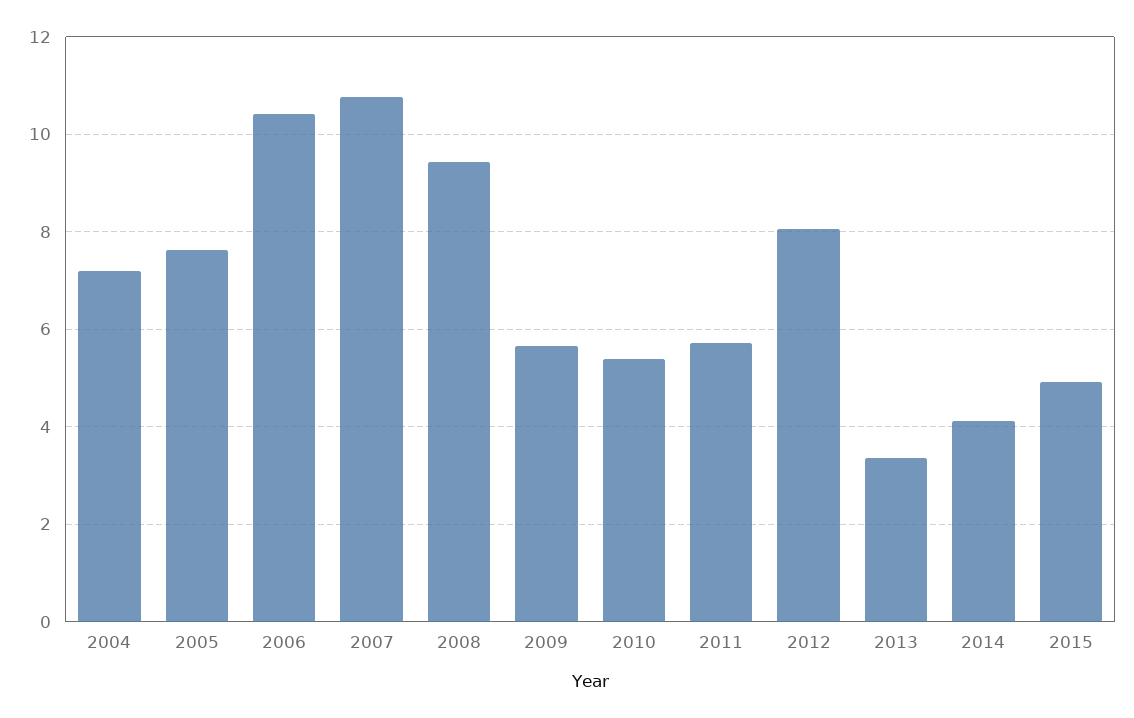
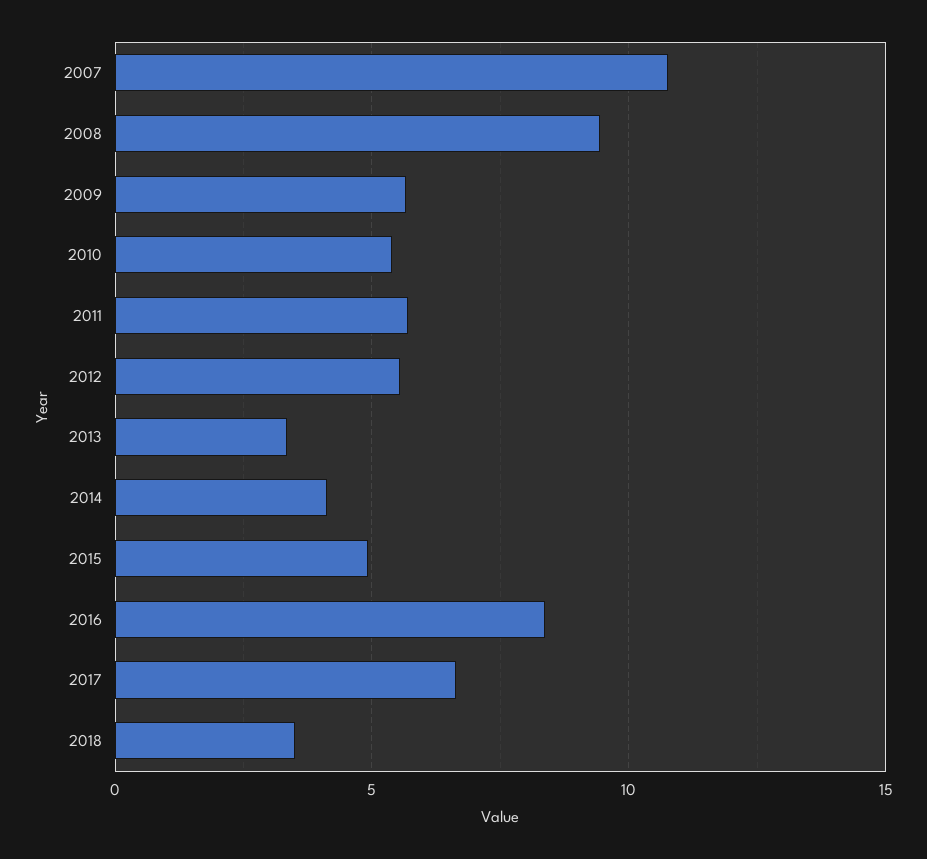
2004: 7.2 -> none
2005: 7.6 -> none
2006: 10.4 -> none
2012: 8 -> 5.5
2016: none -> 8.5
2017: none -> 6.5
2018: none -> 3.5

